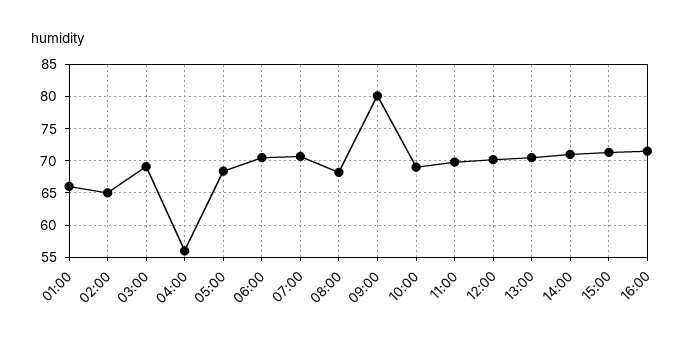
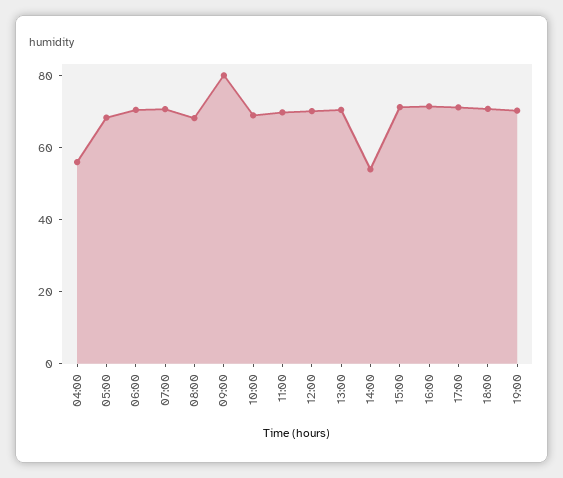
01:00: 66 -> none
02:00: 65 -> none
03:00: 69 -> none
14:00: 71 -> 55
17:00: none -> 70
18:00: none -> 70
19:00: none -> 70

